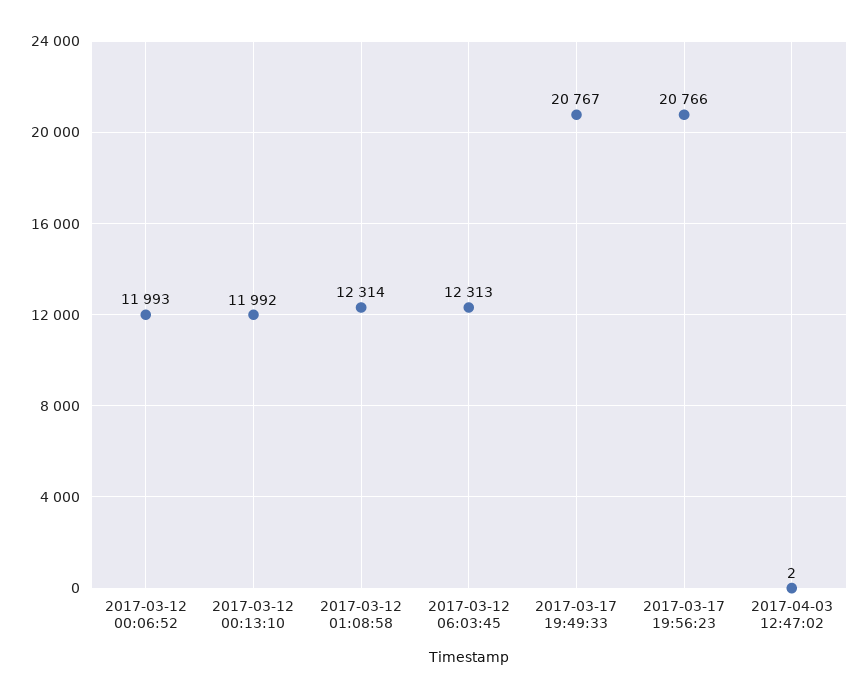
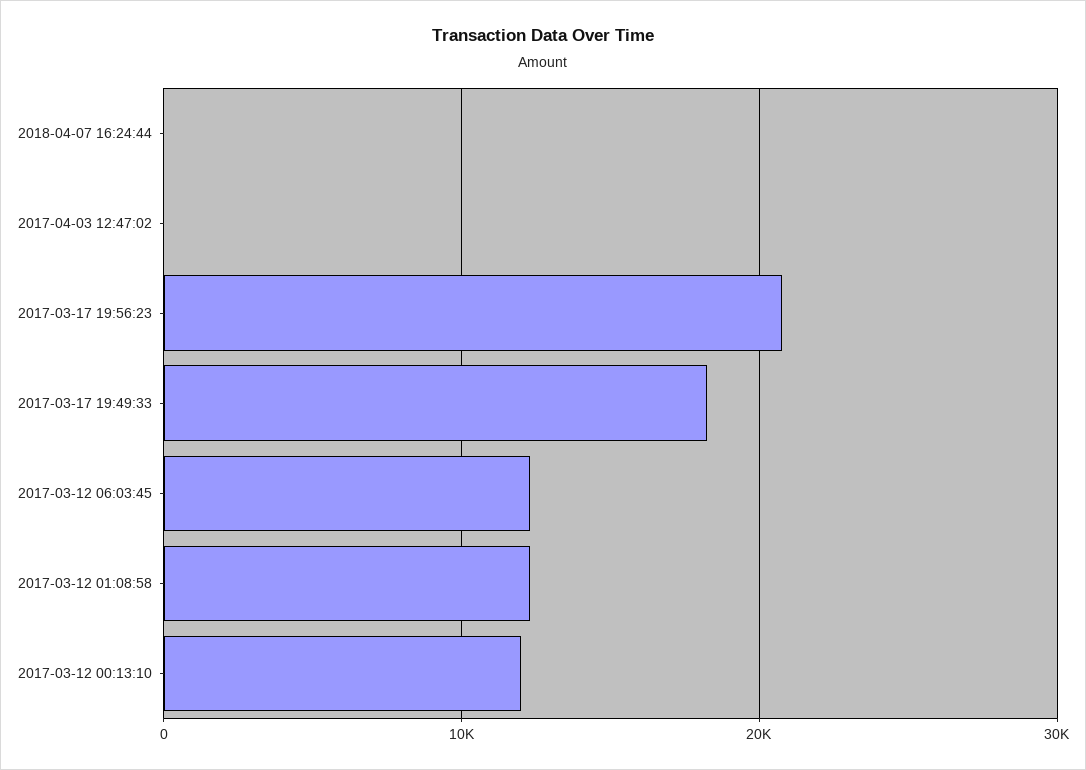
2017-03-12 00:06:52: 11993 -> none
2017-03-17 19:49:33: 20767 -> 18000
2018-04-07 16:24:44: none -> 0

